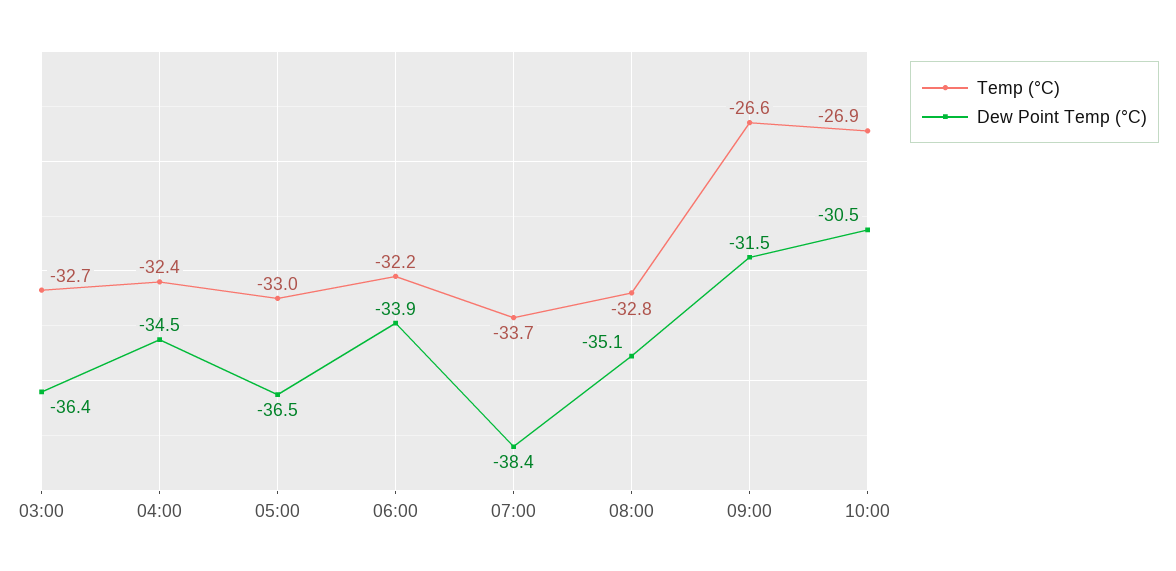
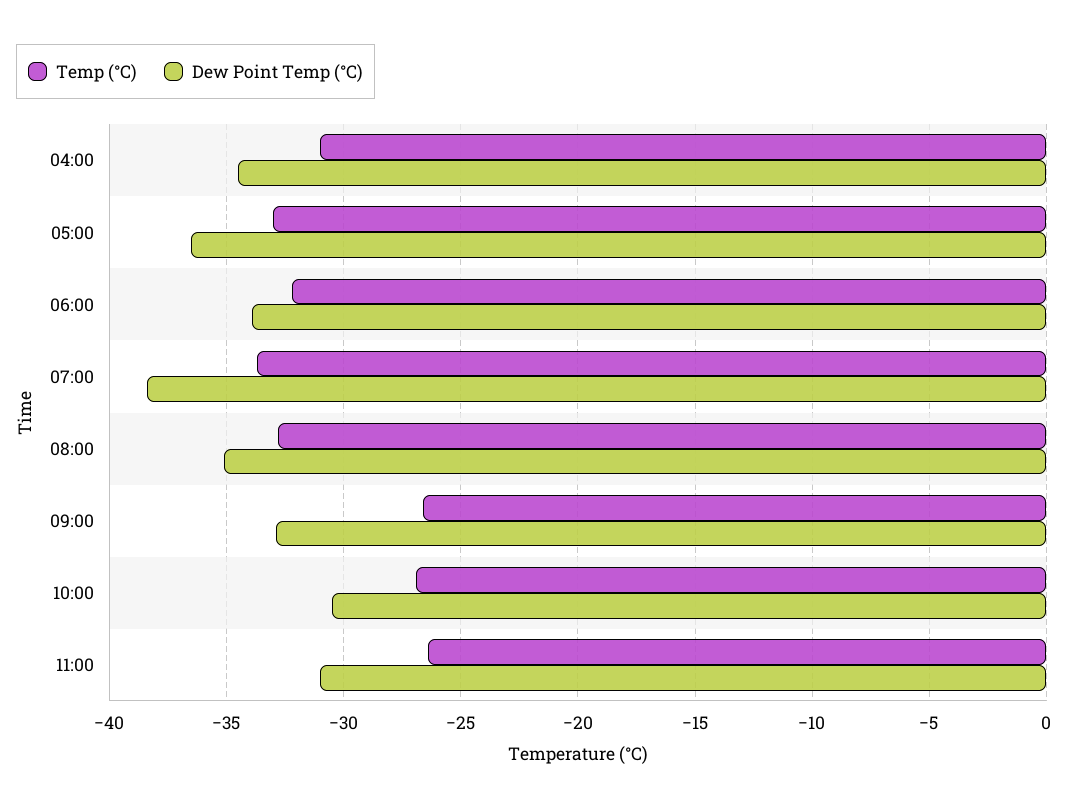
Temp (°C), 03:00: -32.7 -> none
Dew Point Temp (°C), 03:00: -36.4 -> none
Temp (°C), 04:00: -32.4 -> -31
Dew Point Temp (°C), 09:00: -31.5 -> -33
Temp (°C), 11:00: none -> -26.5
Dew Point Temp (°C), 11:00: none -> -31

